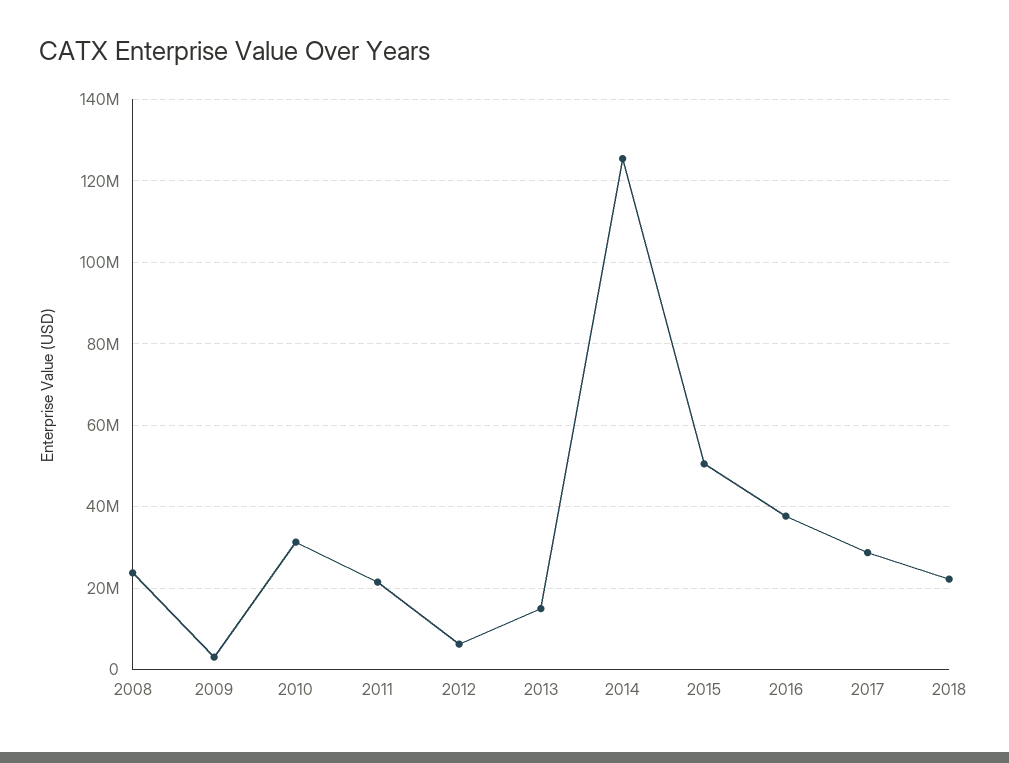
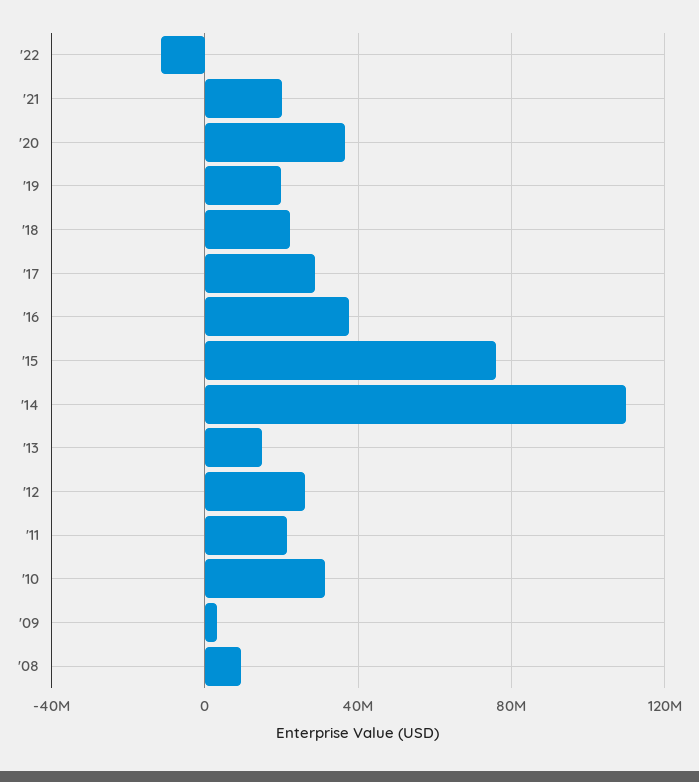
2008: 24000000 -> 10000000
2012: 6000000 -> 25000000
2014: 126000000 -> 110000000
2015: 50000000 -> 75000000
'22: none -> -10000000
'21: none -> 20000000
'20: none -> 35000000
'19: none -> 20000000

